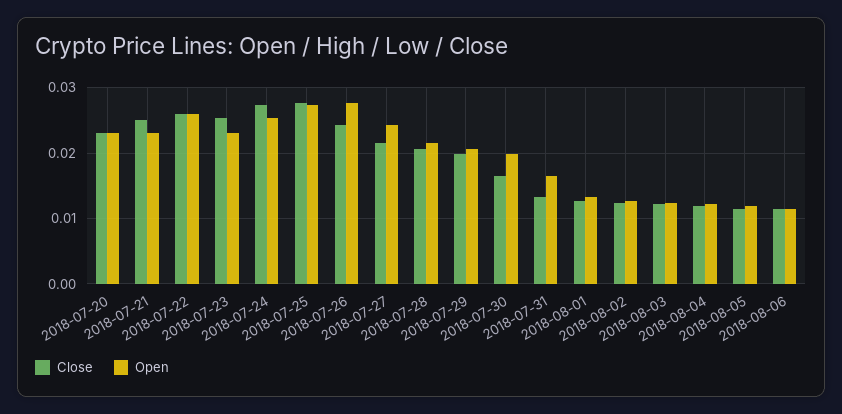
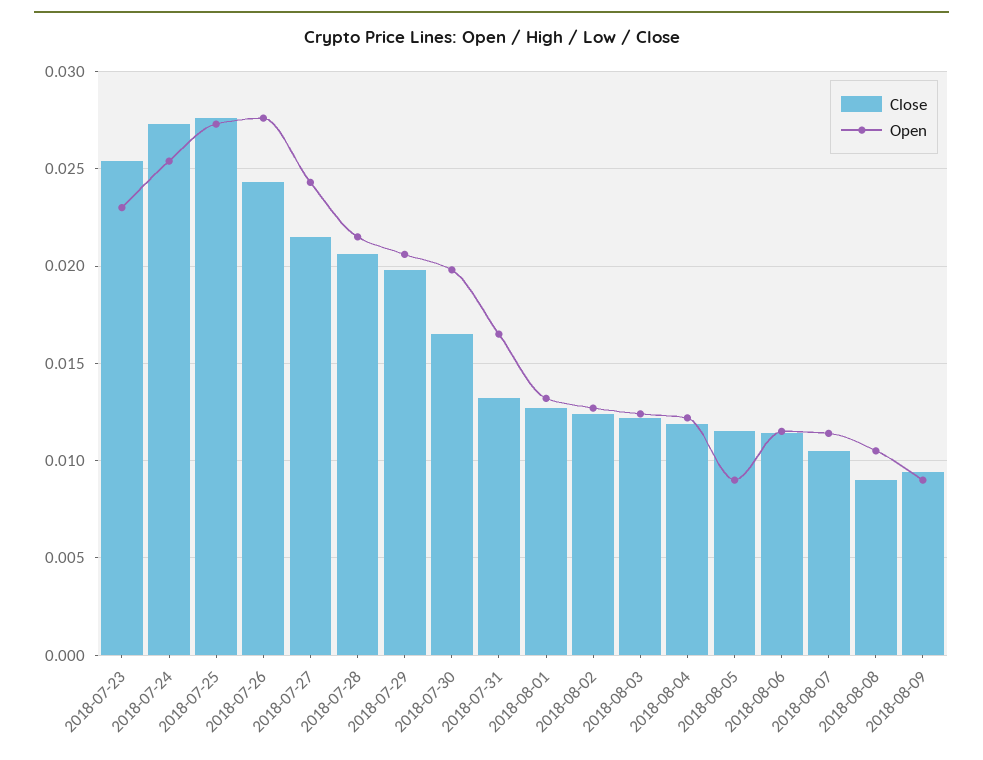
Close, 2018-07-20: 0.023 -> none
Open, 2018-07-20: 0.023 -> none
Close, 2018-07-21: 0.025 -> none
Open, 2018-07-21: 0.023 -> none
Close, 2018-07-22: 0.026 -> none
Open, 2018-07-22: 0.026 -> none
Open, 2018-08-05: 0.012 -> 0.009
Close, 2018-08-07: none -> 0.0105
Open, 2018-08-07: none -> 0.0115
Close, 2018-08-08: none -> 0.009
Open, 2018-08-08: none -> 0.0105
Close, 2018-08-09: none -> 0.0095
Open, 2018-08-09: none -> 0.009

